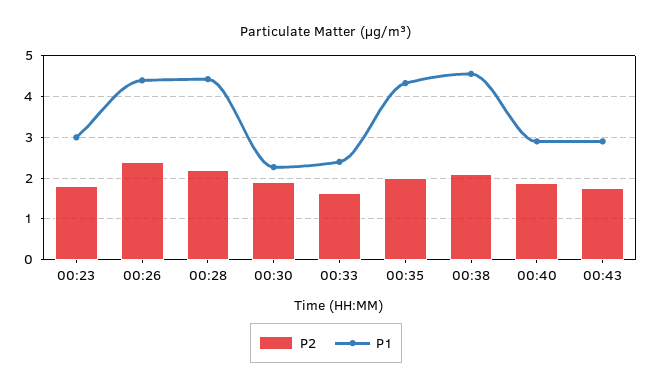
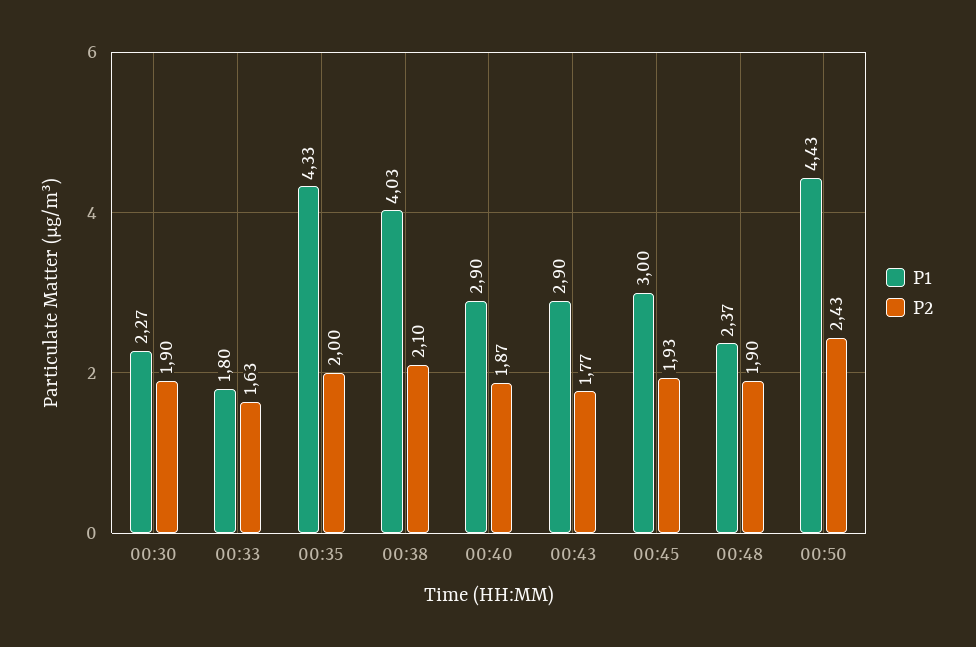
P2, 00:23: 1.8 -> none
P1, 00:23: 3 -> none
P2, 00:26: 2.4 -> none
P1, 00:26: 4.4 -> none
P2, 00:28: 2.2 -> none
P1, 00:28: 4.4 -> none
P1, 00:33: 2.4 -> 1.8
P1, 00:38: 4.6 -> 4.03
P1, 00:45: none -> 3
P2, 00:45: none -> 1.93
P1, 00:48: none -> 2.37
P2, 00:48: none -> 1.9
P1, 00:50: none -> 4.43
P2, 00:50: none -> 2.43

